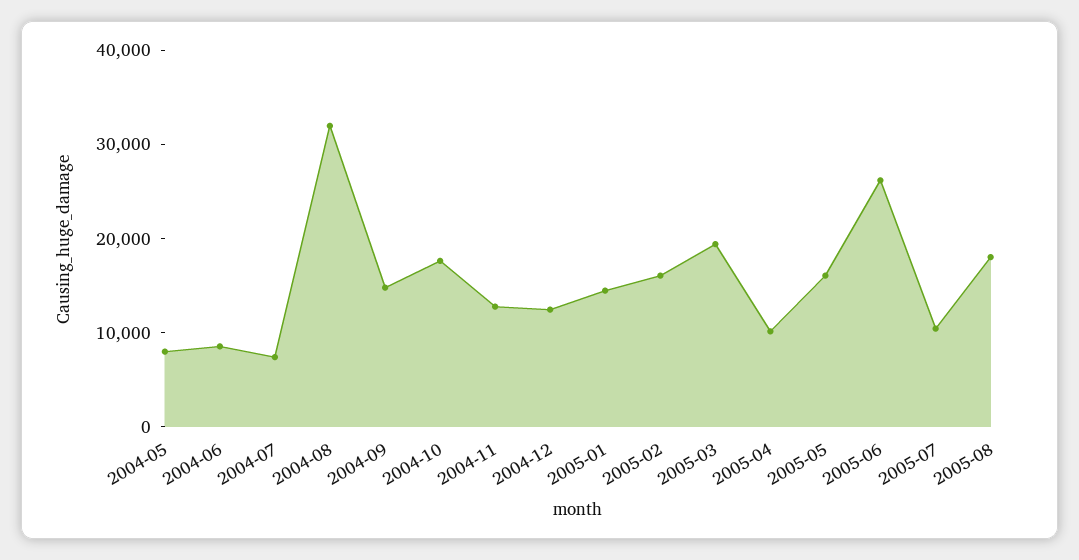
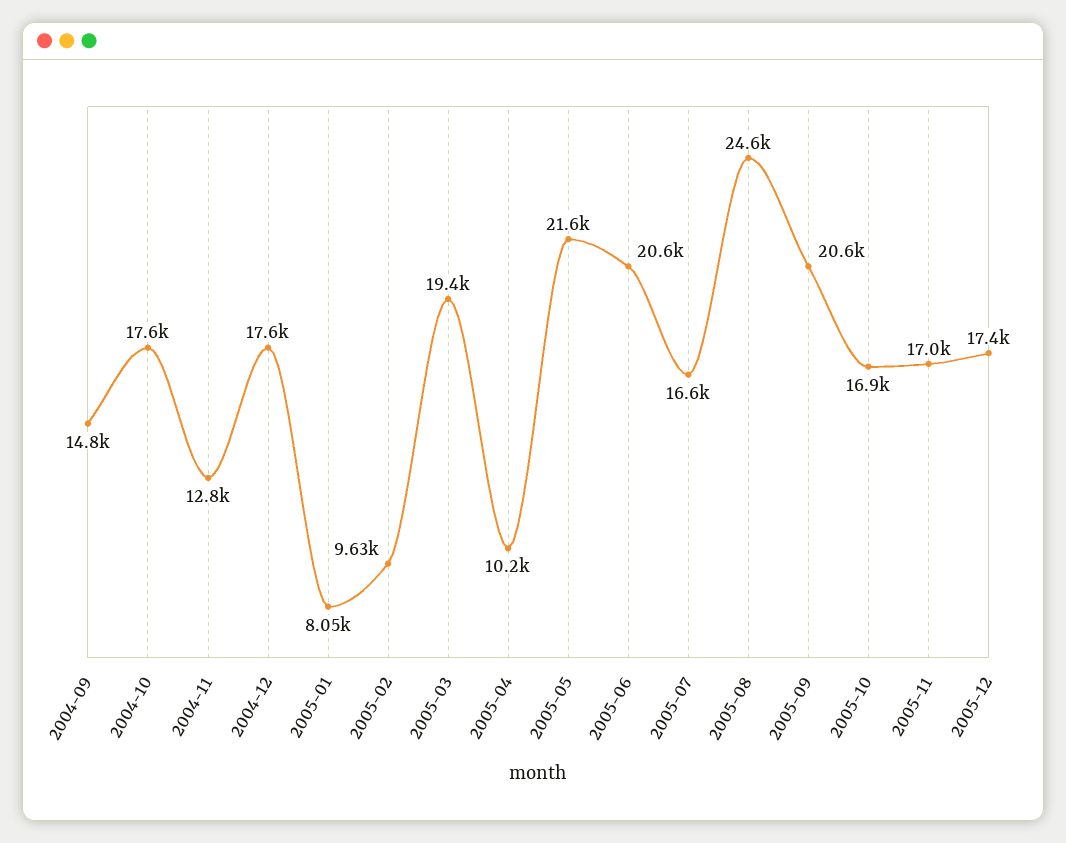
2004-05: 8000 -> none
2004-06: 8000 -> none
2004-07: 8000 -> none
2004-08: 32000 -> none
2004-12: 12000 -> 17600
2005-01: 14000 -> 8050
2005-02: 16000 -> 9630
2005-05: 16000 -> 21600
2005-06: 26000 -> 20600
2005-07: 10000 -> 16600
2005-08: 18000 -> 24600
2005-09: none -> 20600
2005-10: none -> 16900
2005-11: none -> 17000
2005-12: none -> 17400

